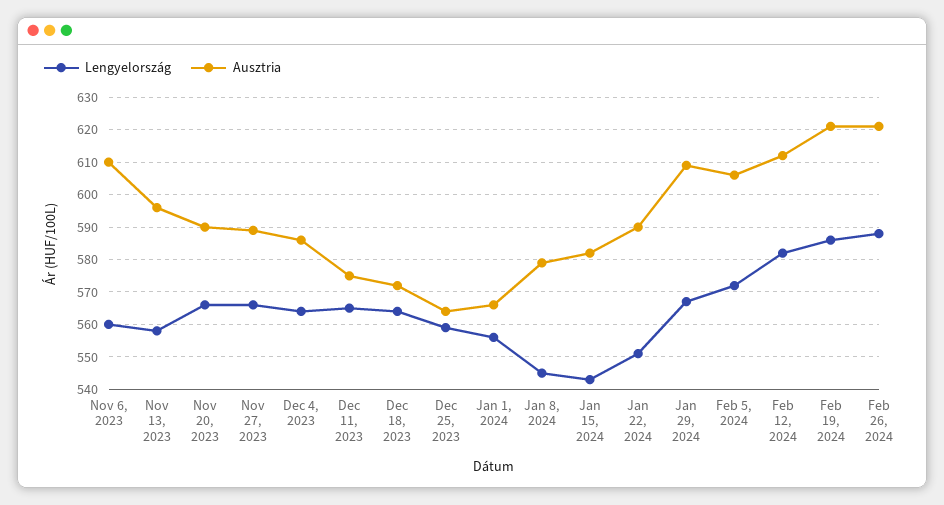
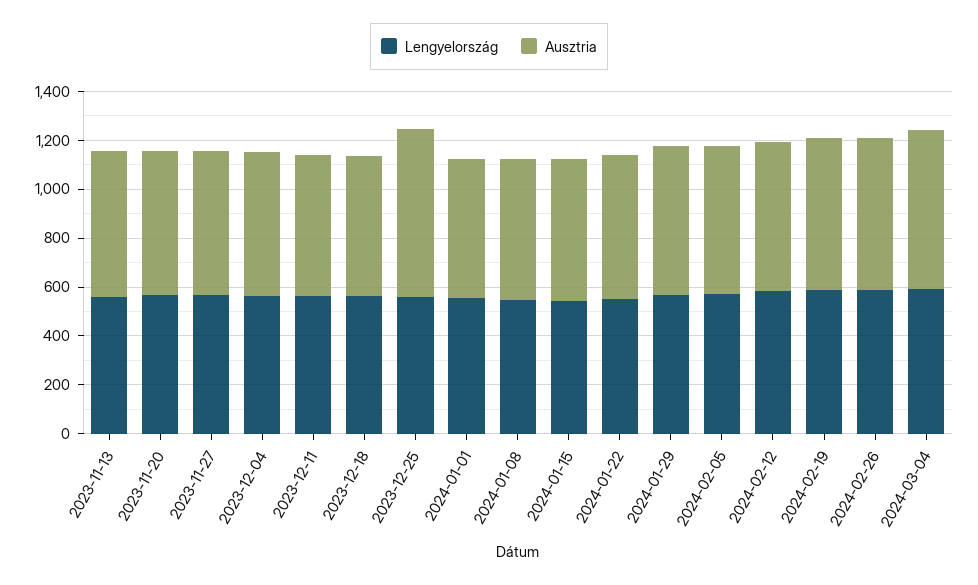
Lengyelország, Nov 6, 2023: 560 -> none
Ausztria, Nov 6, 2023: 610 -> none
Ausztria, Dec 25, 2023: 565 -> 700
Lengyelország, 2024-03-04: none -> 600
Ausztria, 2024-03-04: none -> 650

